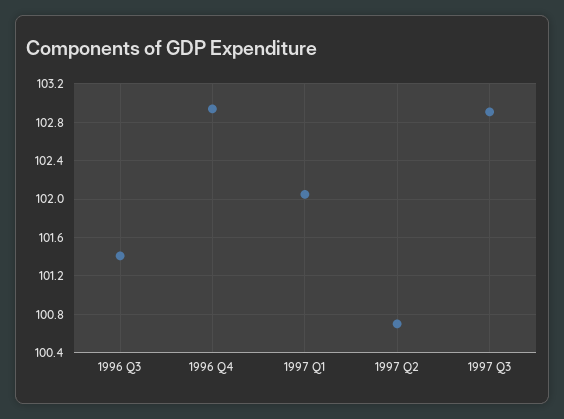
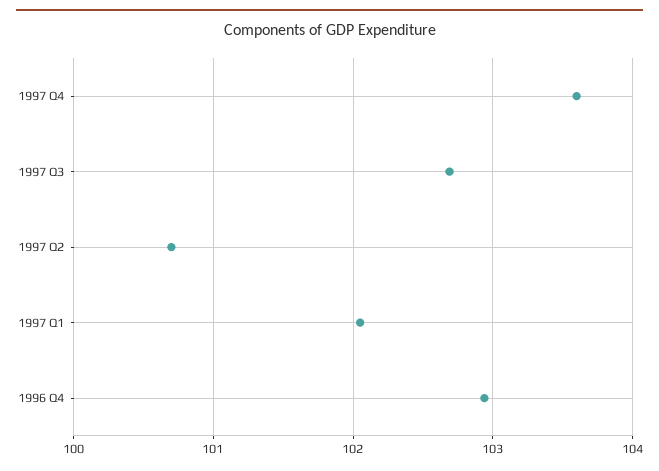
1996 Q3: 101.4 -> none
1997 Q3: 102.9 -> 102.7
1997 Q4: none -> 103.6

